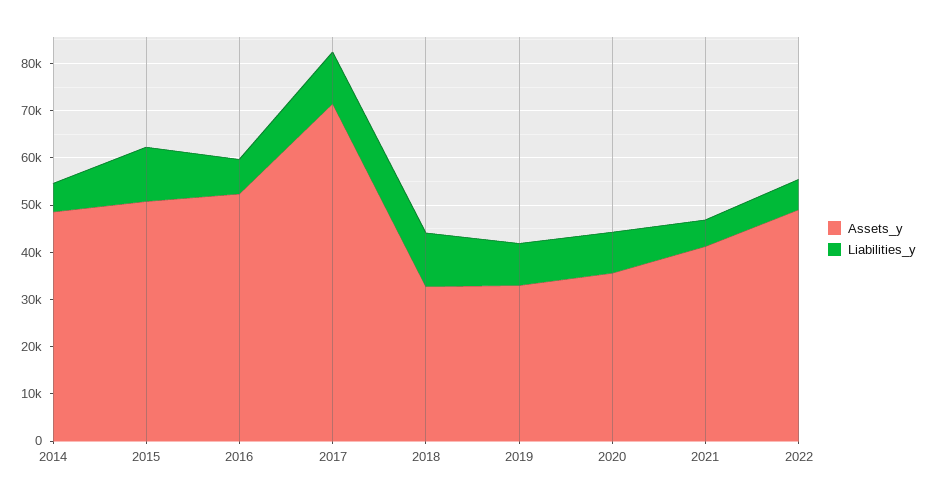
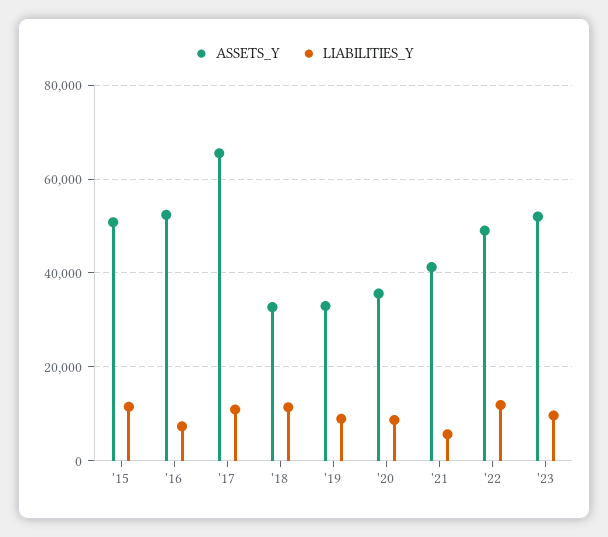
Assets_y, 2014: 48000 -> none
Liabilities_y, 2014: 6000 -> none
Assets_y, 2017: 72000 -> 66000
Liabilities_y, 2022: 6000 -> 12000
Assets_y, '23: none -> 52000
Liabilities_y, '23: none -> 10000

